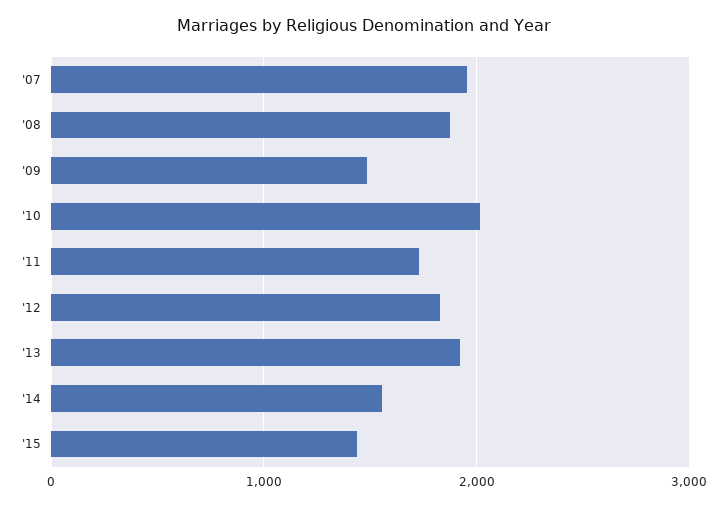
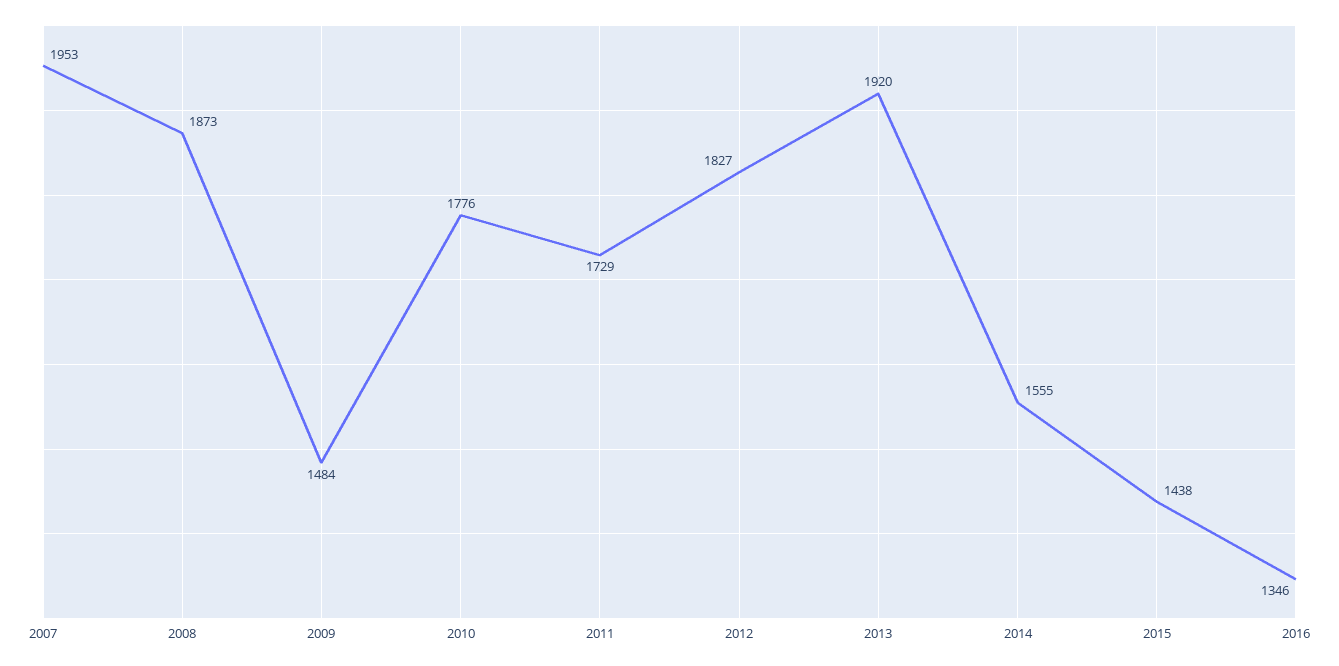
'10: 2000 -> 1776
2016: none -> 1346

